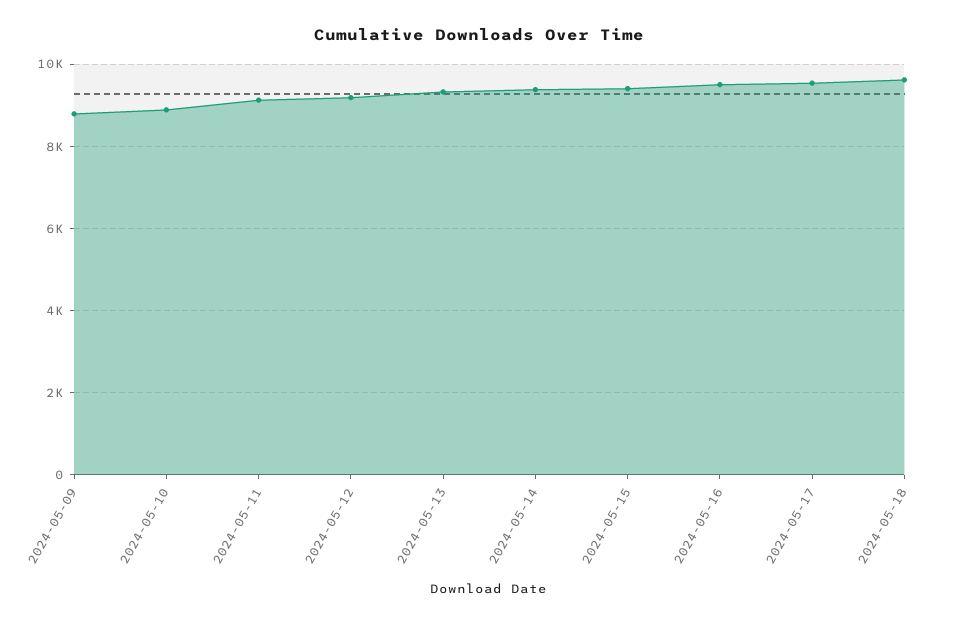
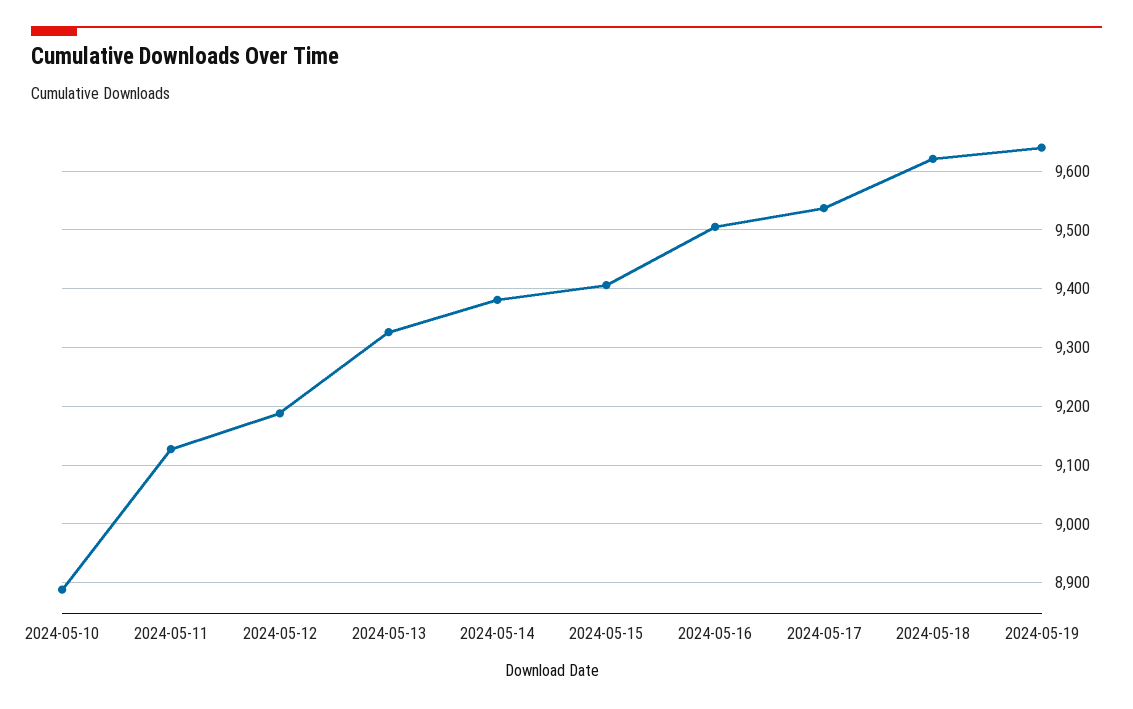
2024-05-09: 8800 -> none
2024-05-19: none -> 9640

